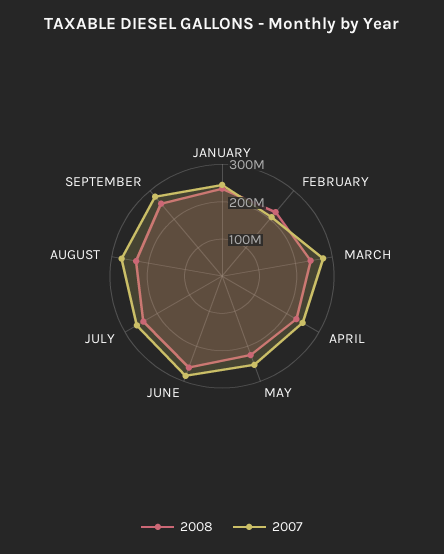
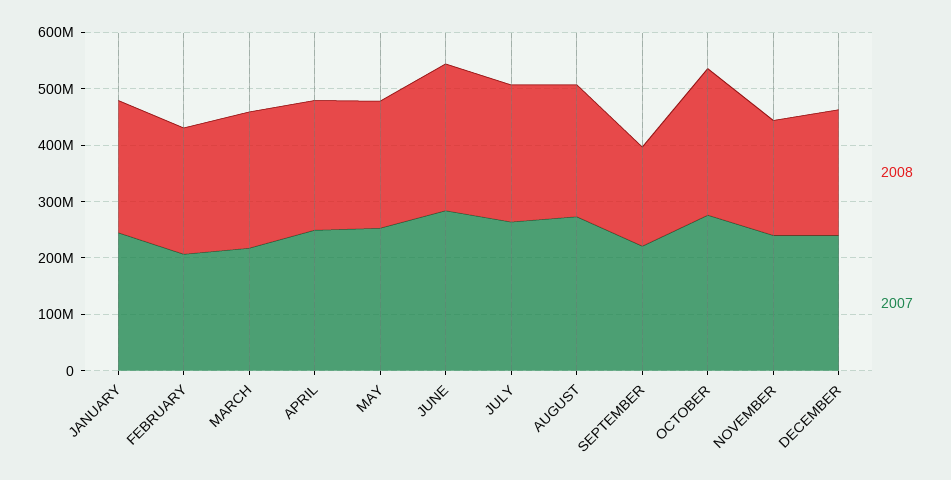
2007, MARCH: 275000000 -> 220000000
2008, SEPTEMBER: 250000000 -> 180000000
2007, SEPTEMBER: 275000000 -> 220000000
2008, OCTOBER: none -> 260000000
2007, OCTOBER: none -> 280000000
2008, NOVEMBER: none -> 200000000
2007, NOVEMBER: none -> 240000000
2008, DECEMBER: none -> 220000000
2007, DECEMBER: none -> 240000000

